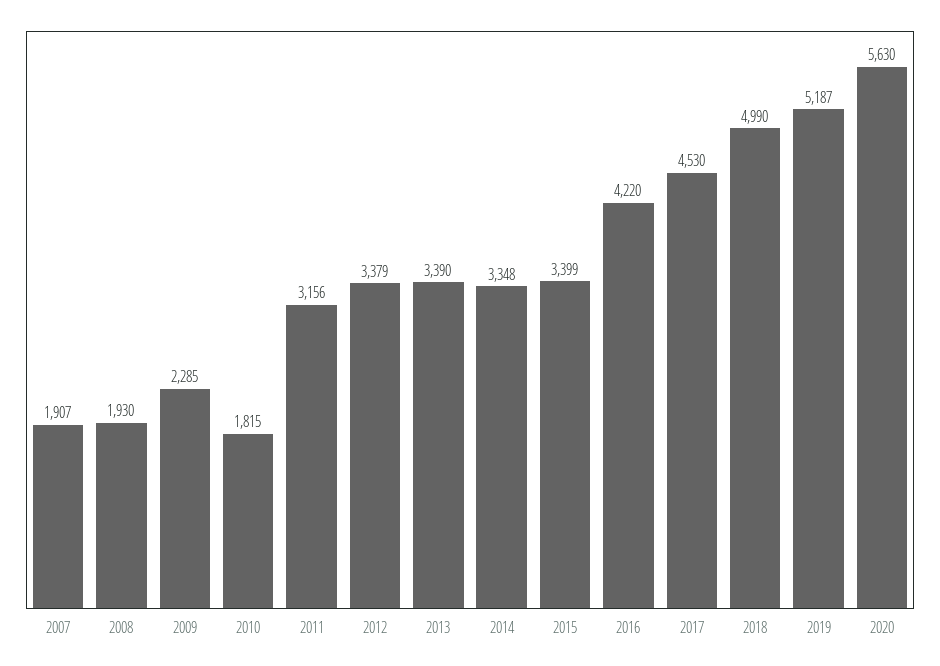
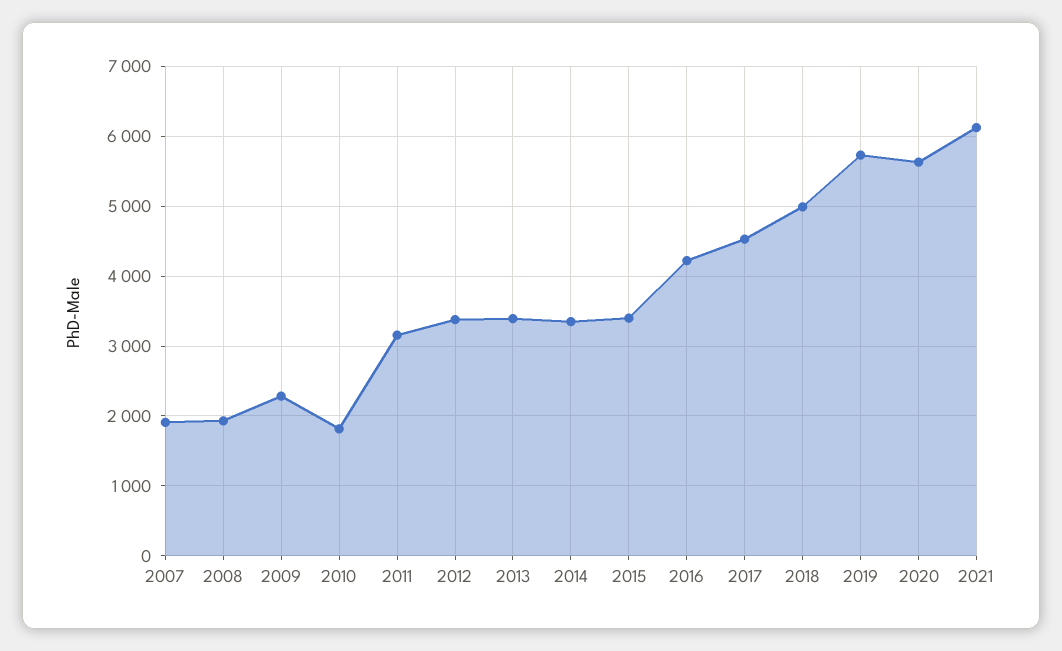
2019: 5187 -> 5700
2021: none -> 6100

